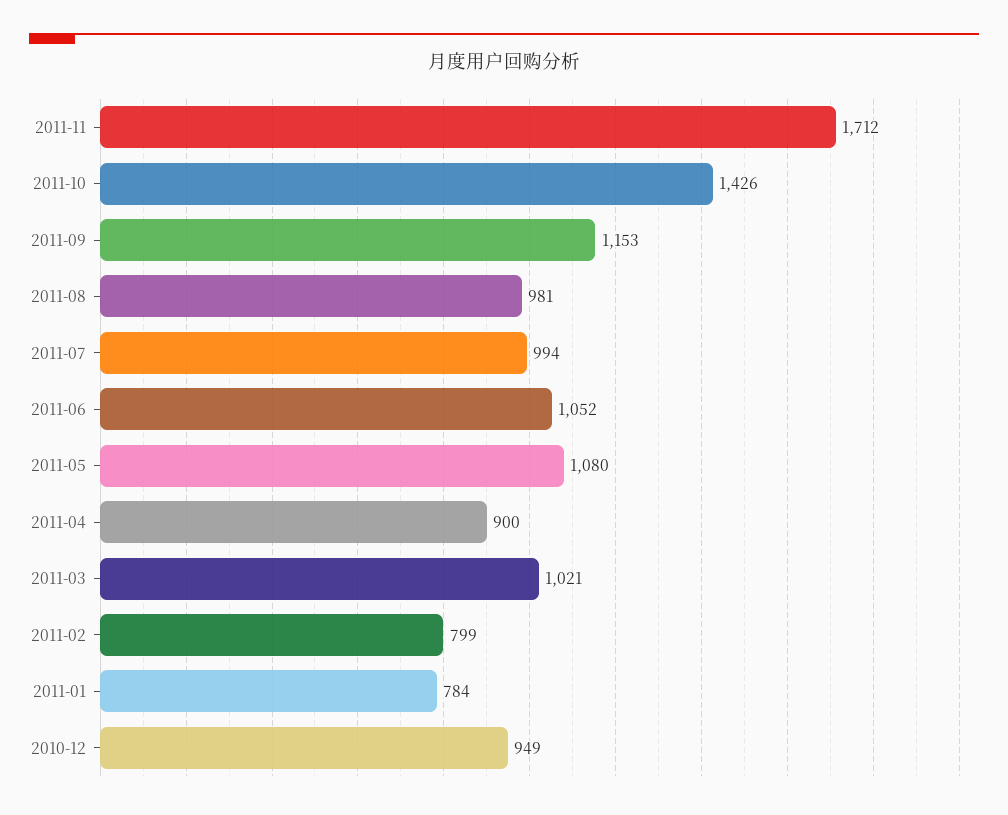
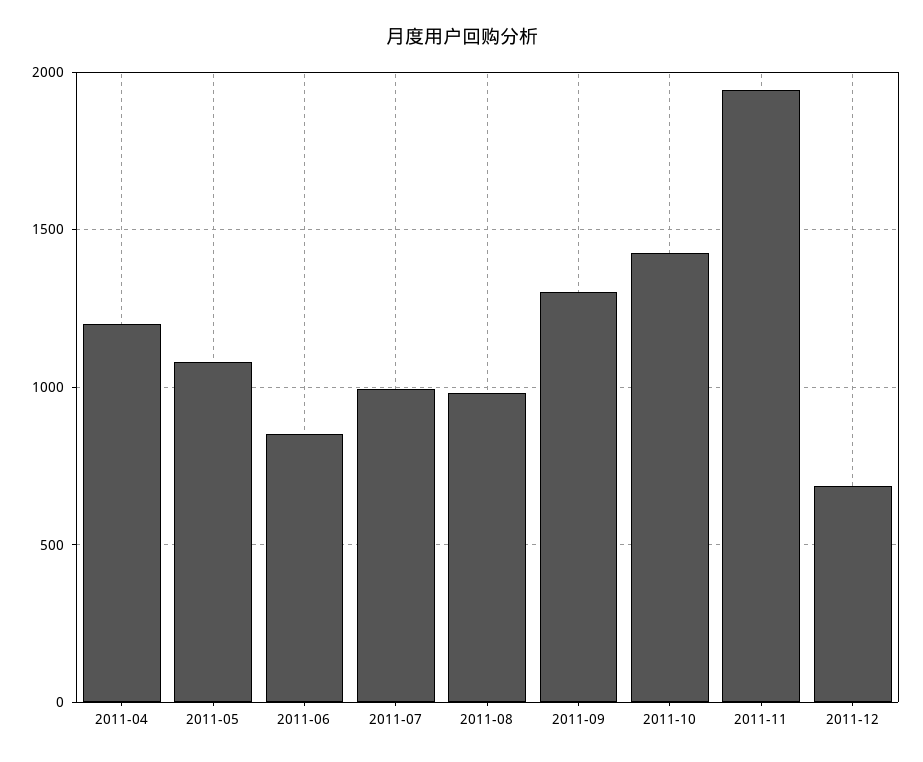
2011-11: 1712 -> 1950
2011-09: 1153 -> 1300
2011-06: 1052 -> 850
2011-04: 900 -> 1200
2011-03: 1021 -> none
2011-02: 799 -> none
2011-01: 784 -> none
2010-12: 949 -> none
2011-12: none -> 700

